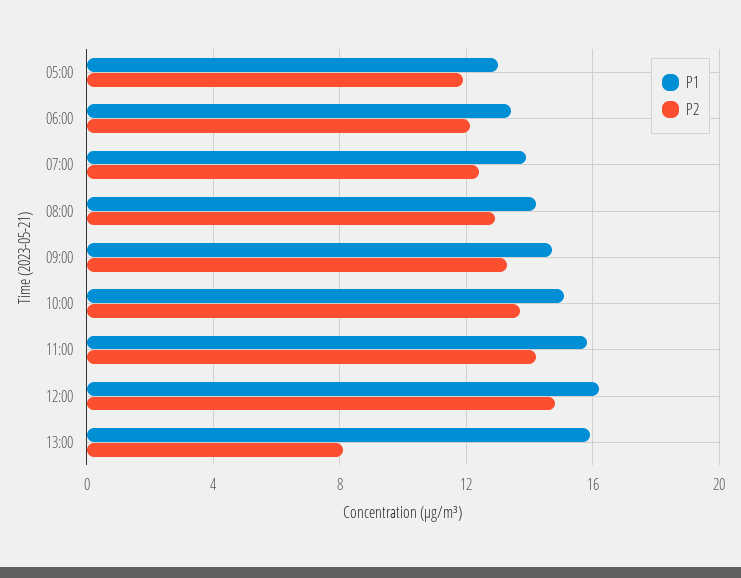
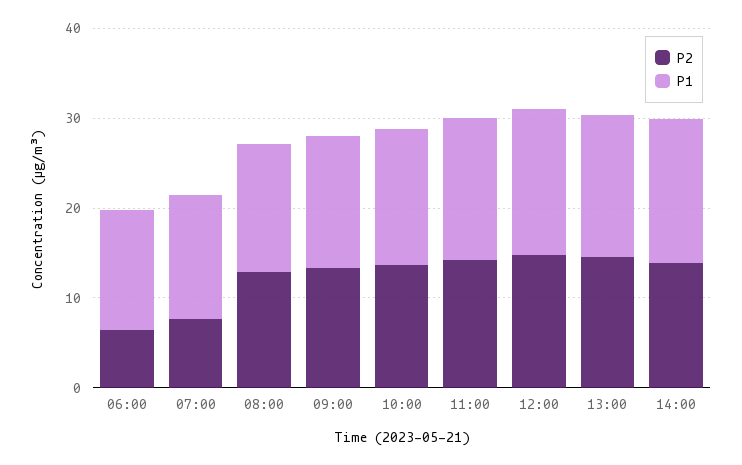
P1, 05:00: 13 -> none
P2, 05:00: 12 -> none
P2, 06:00: 12 -> 6
P2, 07:00: 12.5 -> 8
P2, 13:00: 8 -> 14
P2, 14:00: none -> 14
P1, 14:00: none -> 16

